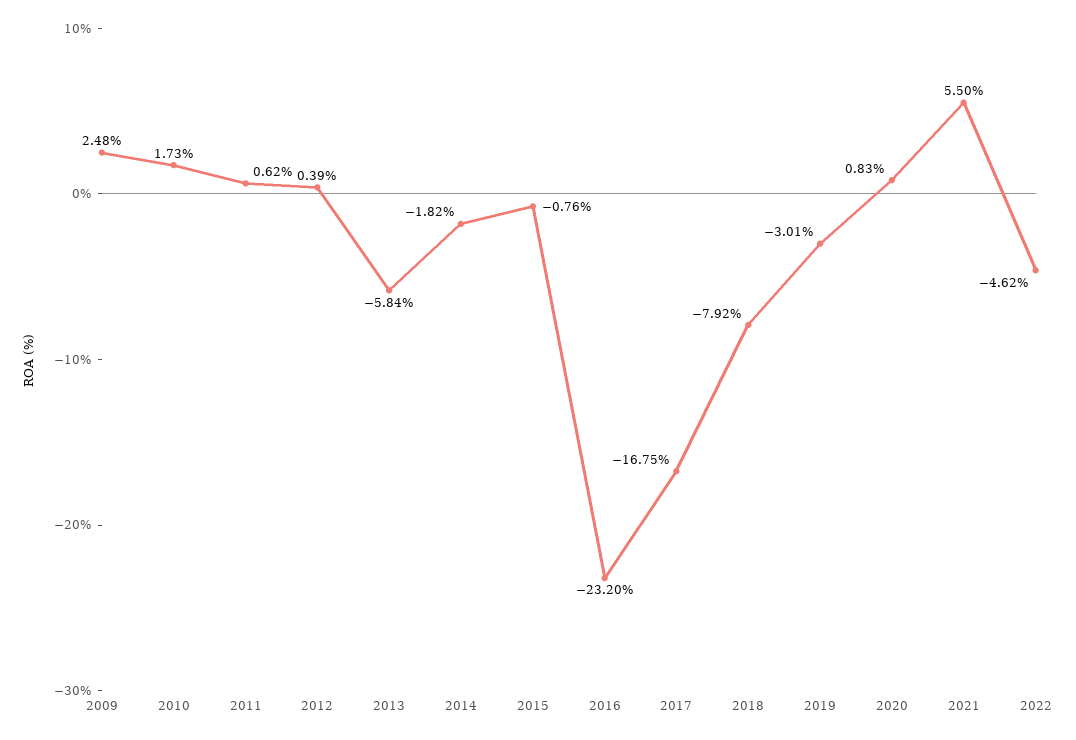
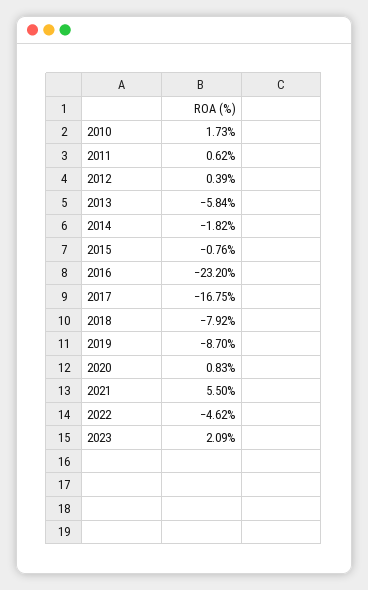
2009: 2.48 -> none
2019: -3.01 -> -8.7
2023: none -> 2.09

